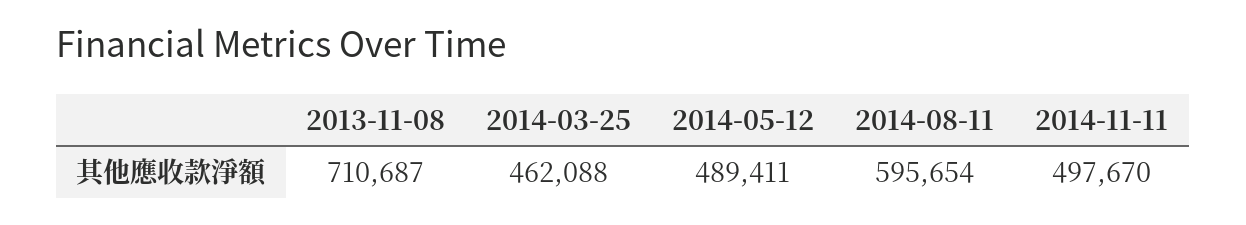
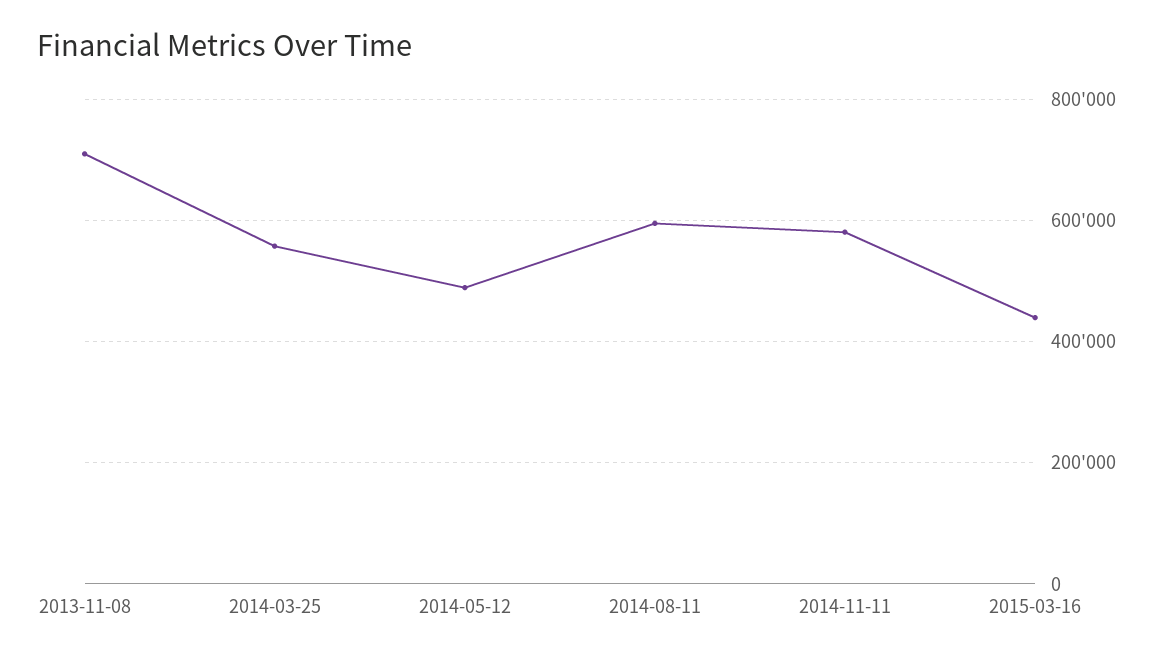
2014-03-25: 462088 -> 560000
2014-11-11: 497670 -> 580000
2015-03-16: none -> 440000

